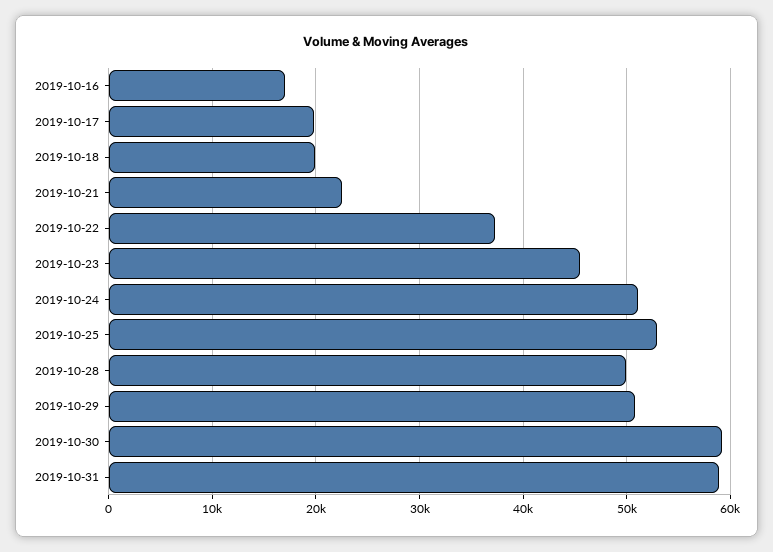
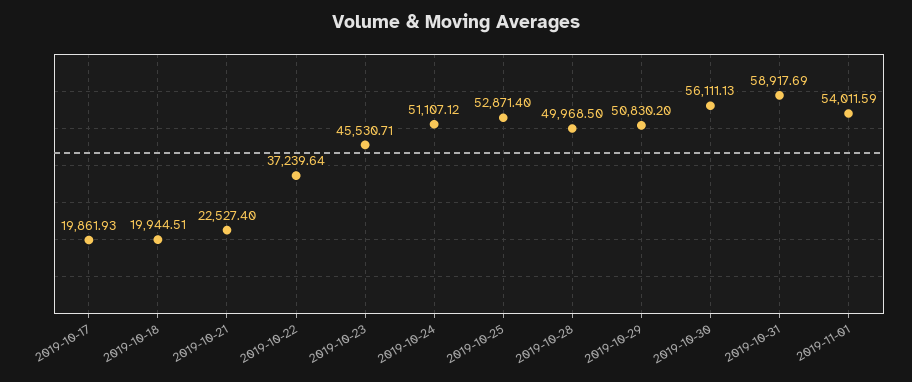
2019-10-16: 17000 -> none
2019-10-30: 59000 -> 56111.13
2019-11-01: none -> 54011.59

